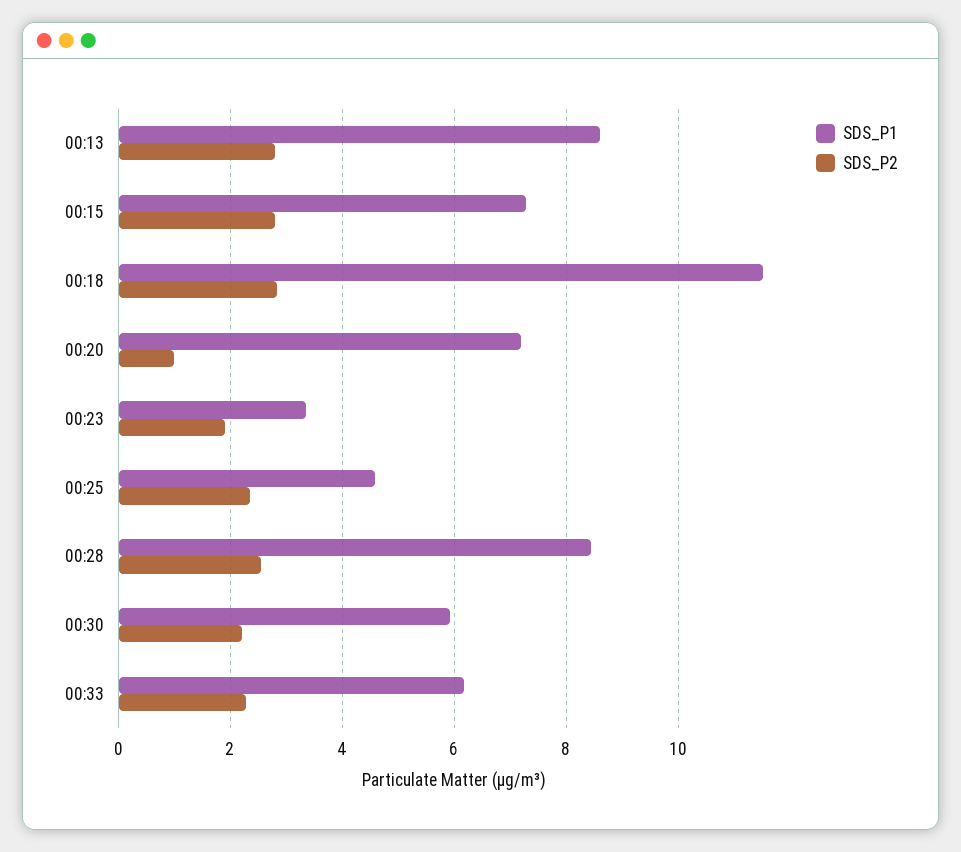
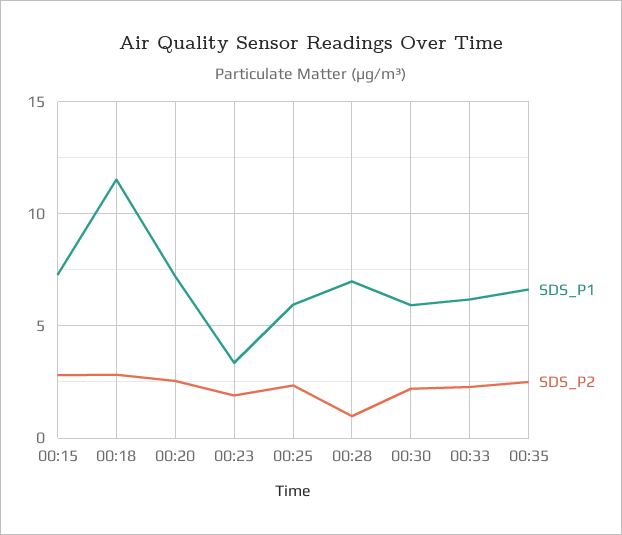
SDS_P1, 00:13: 8.6 -> none
SDS_P2, 00:13: 2.8 -> none
SDS_P2, 00:20: 1 -> 2.5
SDS_P1, 00:25: 4.6 -> 6
SDS_P1, 00:28: 8.4 -> 7
SDS_P2, 00:28: 2.6 -> 1
SDS_P1, 00:35: none -> 6.5
SDS_P2, 00:35: none -> 2.5

